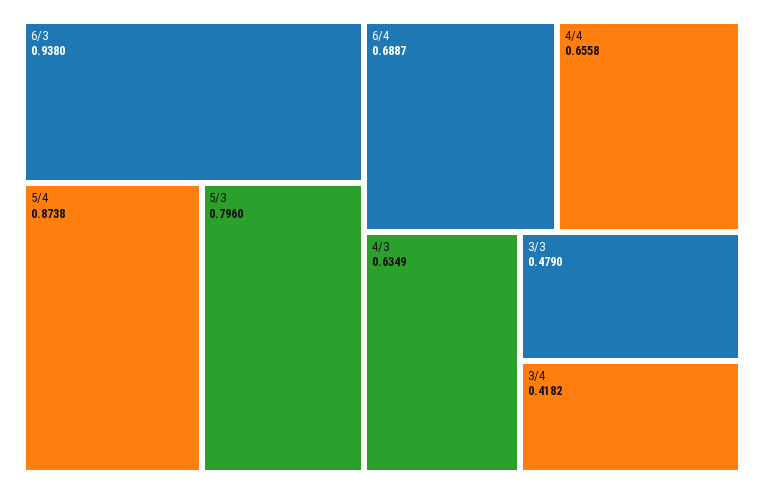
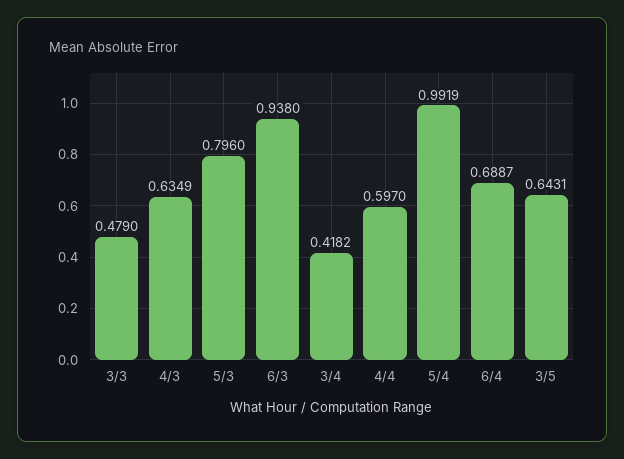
5/4: 0.8738 -> 0.9919
4/4: 0.6558 -> 0.597
3/5: none -> 0.6431

